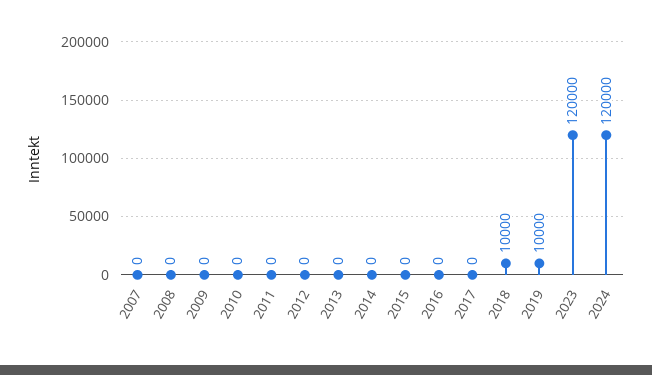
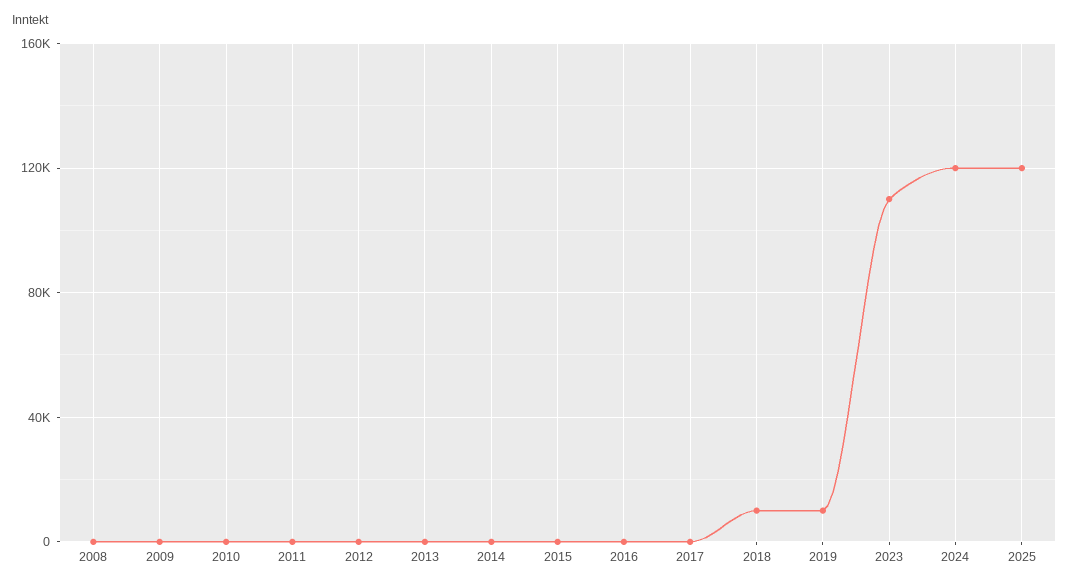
2007: 0 -> none
2023: 120000 -> 110000
2025: none -> 120000

